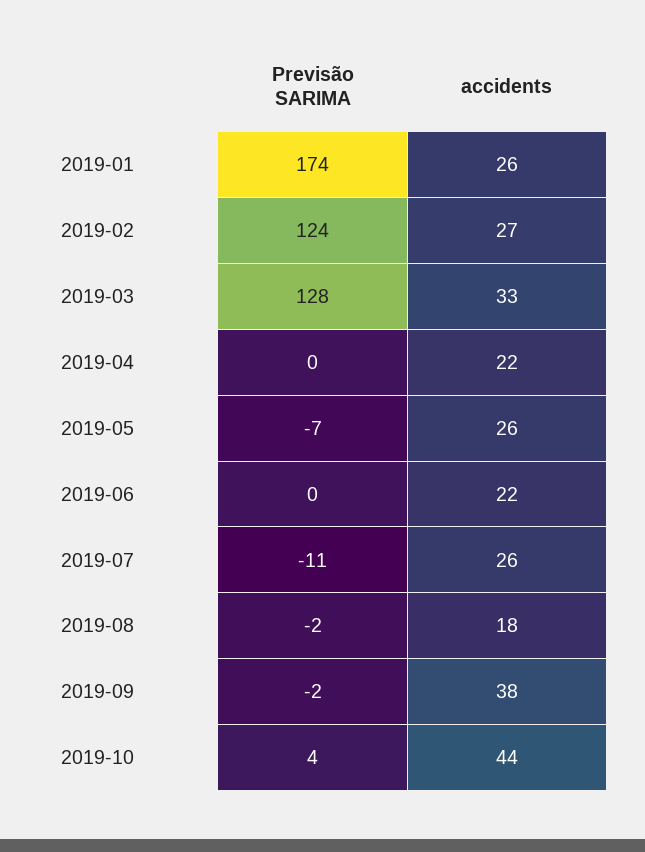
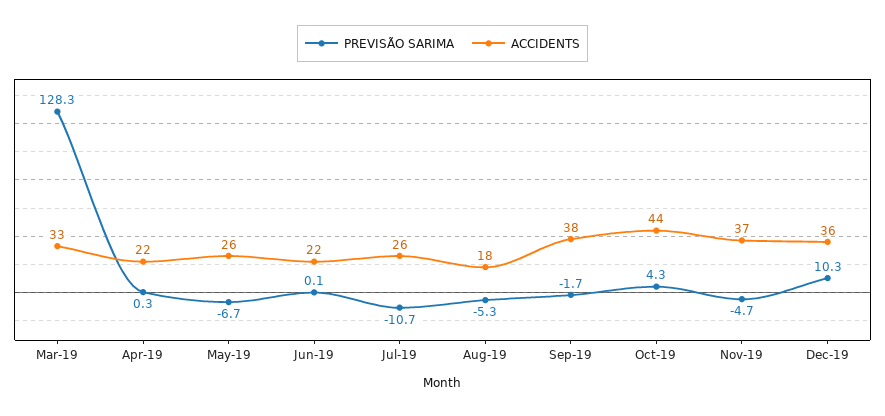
Previsão SARIMA, 2019-01: 174 -> none
accidents, 2019-01: 26 -> none
Previsão SARIMA, 2019-02: 124 -> none
accidents, 2019-02: 27 -> none
Previsão SARIMA, 2019-08: -2 -> -5.3
Previsão SARIMA, Nov-19: none -> -4.7
accidents, Nov-19: none -> 37
Previsão SARIMA, Dec-19: none -> 10.3
accidents, Dec-19: none -> 36

